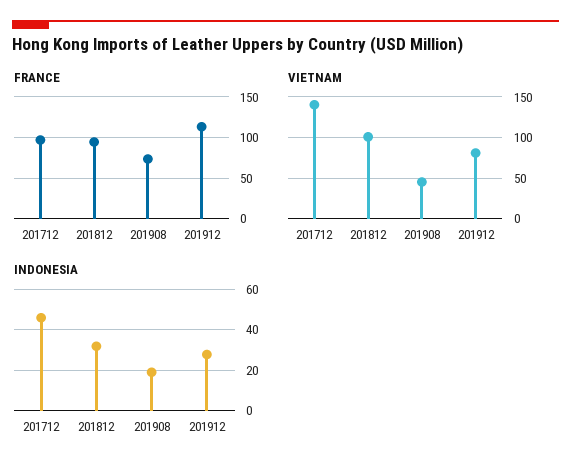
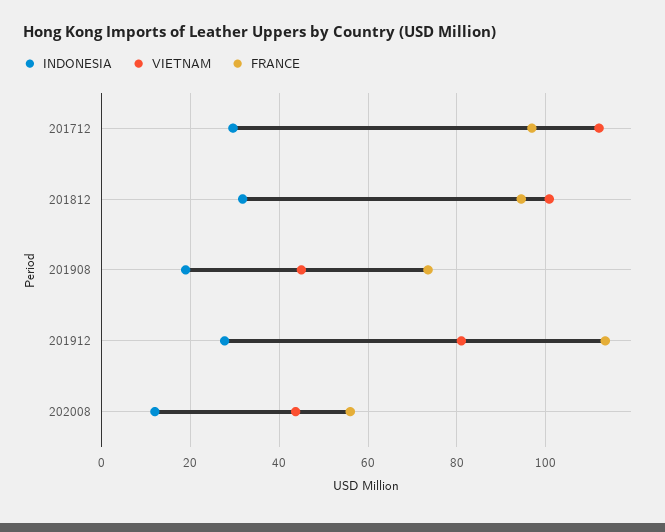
VIETNAM, 201712: 140 -> 112
INDONESIA, 201712: 45 -> 30
INDONESIA, 202008: none -> 12
VIETNAM, 202008: none -> 44
FRANCE, 202008: none -> 56

